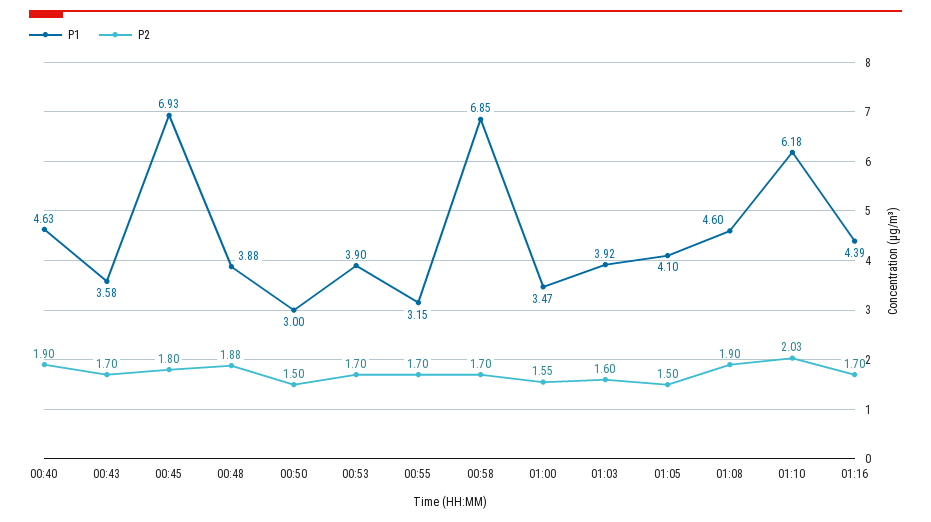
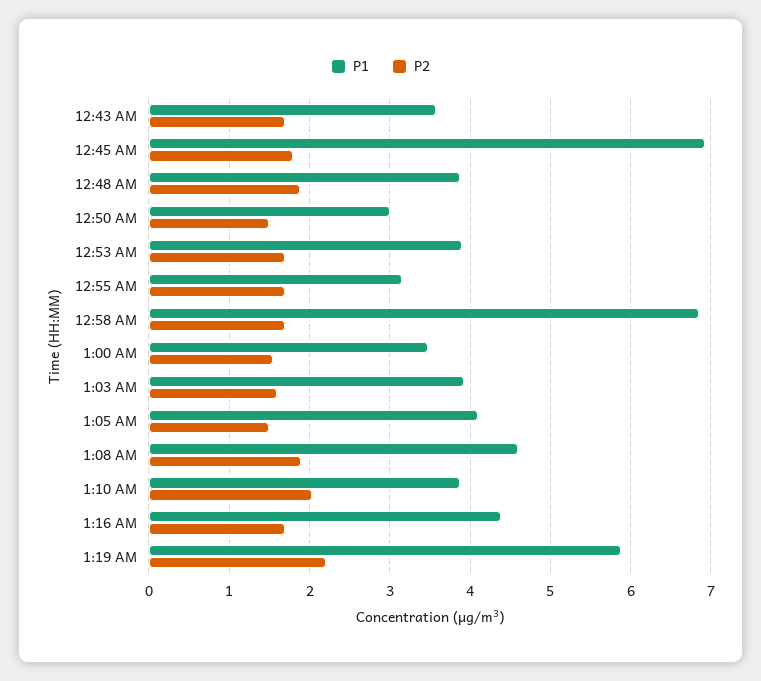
P1, 00:40: 4.63 -> none
P2, 00:40: 1.9 -> none
P1, 01:10: 6.18 -> 3.9
P1, 1:19 AM: none -> 5.9
P2, 1:19 AM: none -> 2.2

